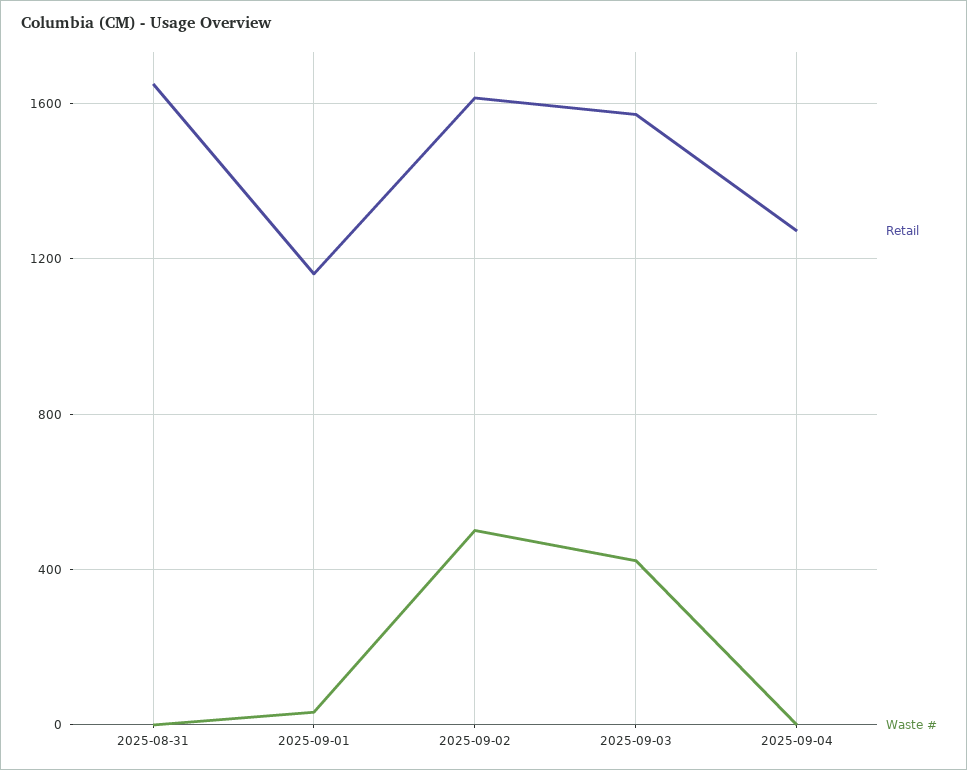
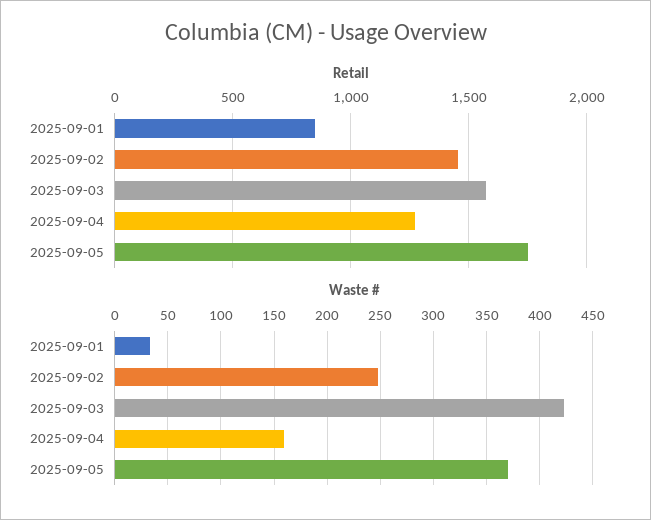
Retail, 2025-08-31: 1650 -> none
Waste #, 2025-08-31: 0 -> none
Retail, 2025-09-01: 1150 -> 850
Retail, 2025-09-02: 1600 -> 1450
Waste #, 2025-09-02: 500 -> 250
Waste #, 2025-09-04: 0 -> 160
Retail, 2025-09-05: none -> 1750
Waste #, 2025-09-05: none -> 370

